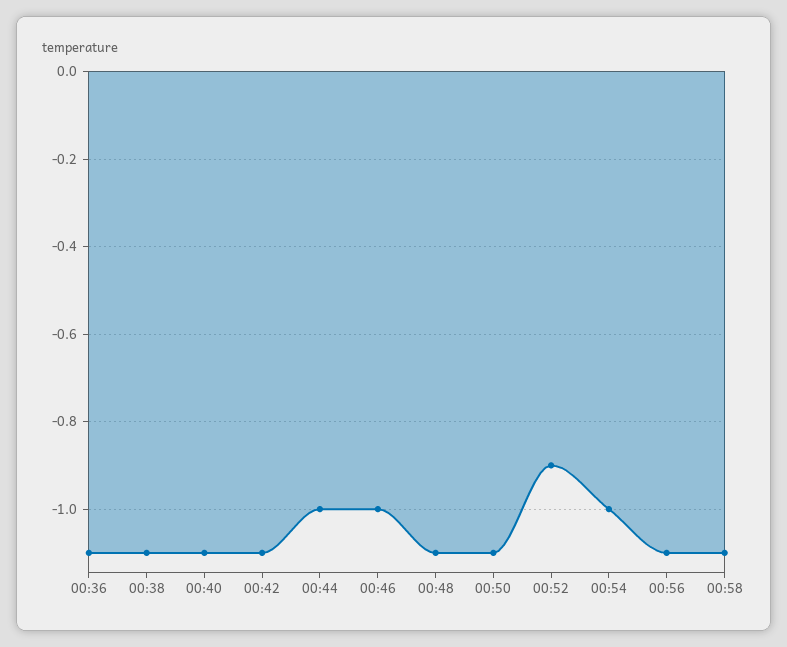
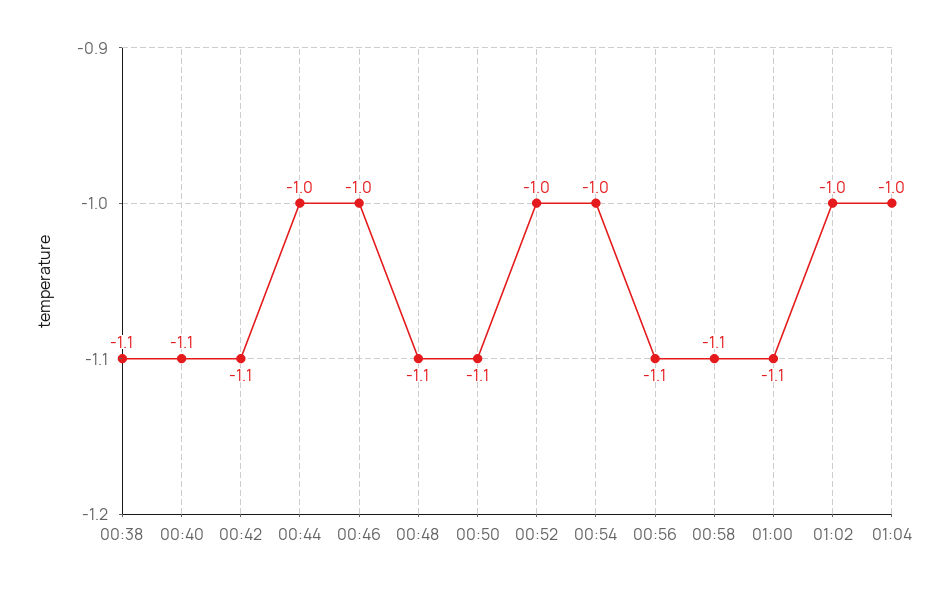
00:36: -1.1 -> none
00:52: -0.9 -> -1
01:00: none -> -1.1
01:02: none -> -1
01:04: none -> -1

